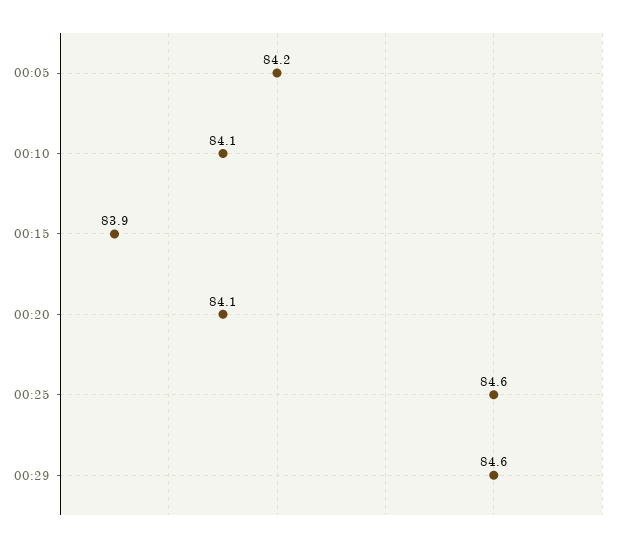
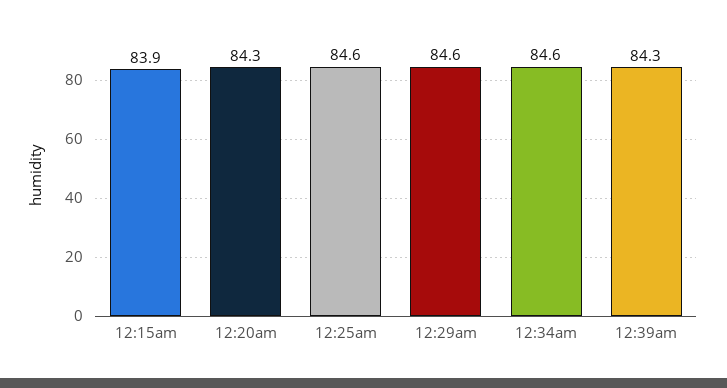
00:05: 84.2 -> none
00:10: 84.1 -> none
00:20: 84.1 -> 84.3
12:34am: none -> 84.6
12:39am: none -> 84.3

